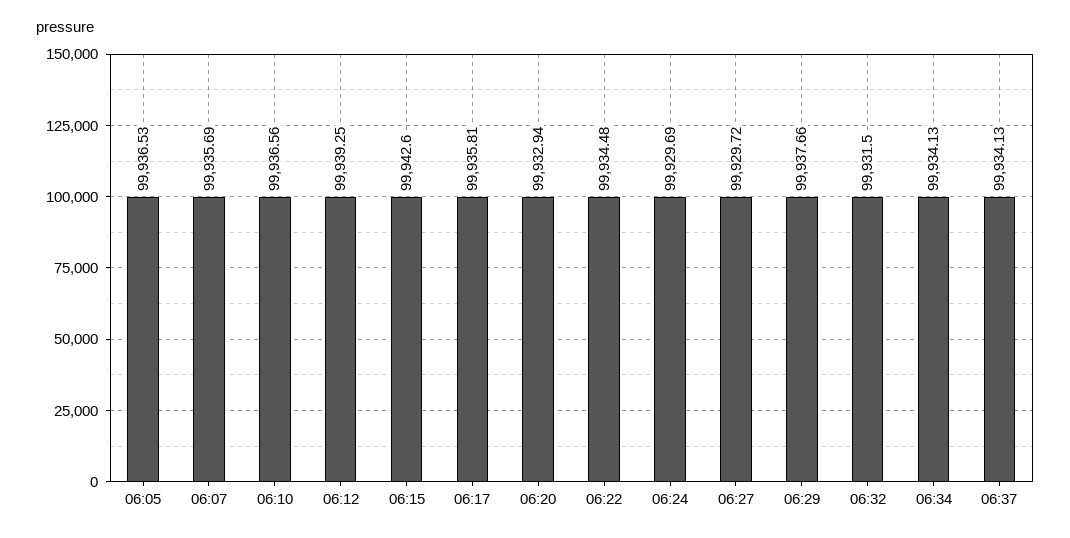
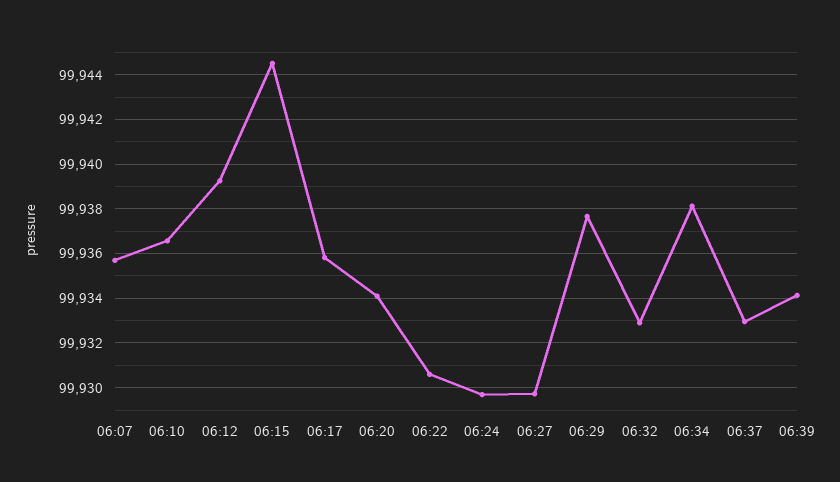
06:05: 99936.53 -> none
06:15: 99942.6 -> 99944.5
06:20: 99932.94 -> 99934
06:22: 99934.48 -> 99930.5
06:32: 99931.5 -> 99933
06:34: 99934.13 -> 99938
06:37: 99934.13 -> 99933
06:39: none -> 99934

